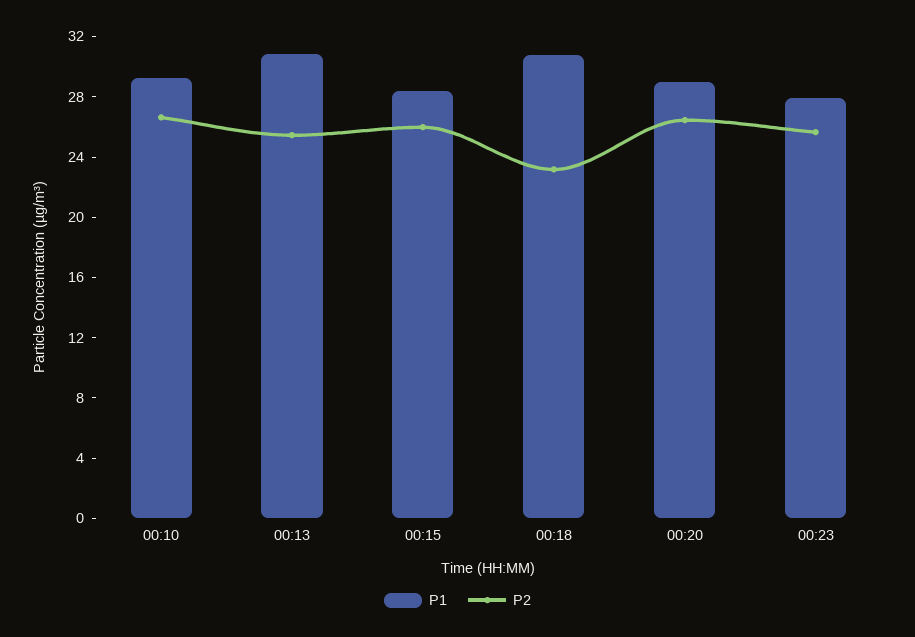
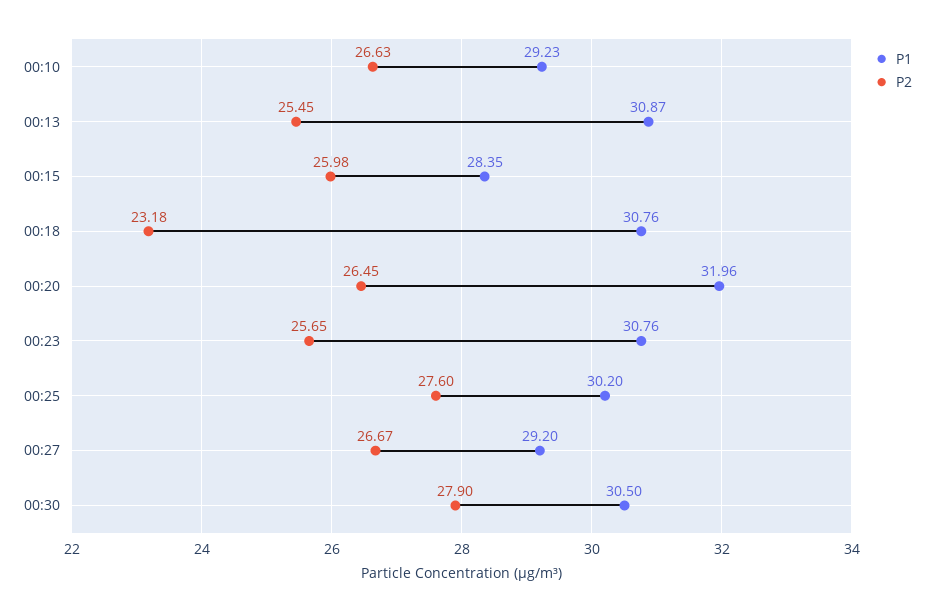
P1, 00:20: 29 -> 31.96
P1, 00:23: 28 -> 30.76
P1, 00:25: none -> 30.2
P2, 00:25: none -> 27.6
P1, 00:27: none -> 29.2
P2, 00:27: none -> 26.67
P1, 00:30: none -> 30.5
P2, 00:30: none -> 27.9

